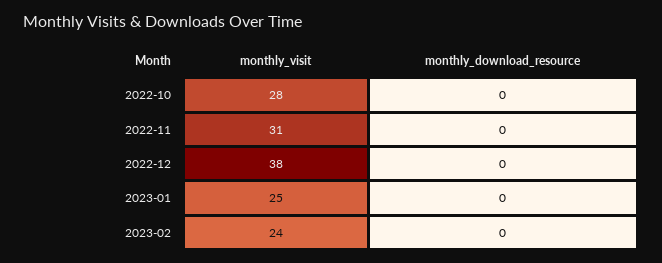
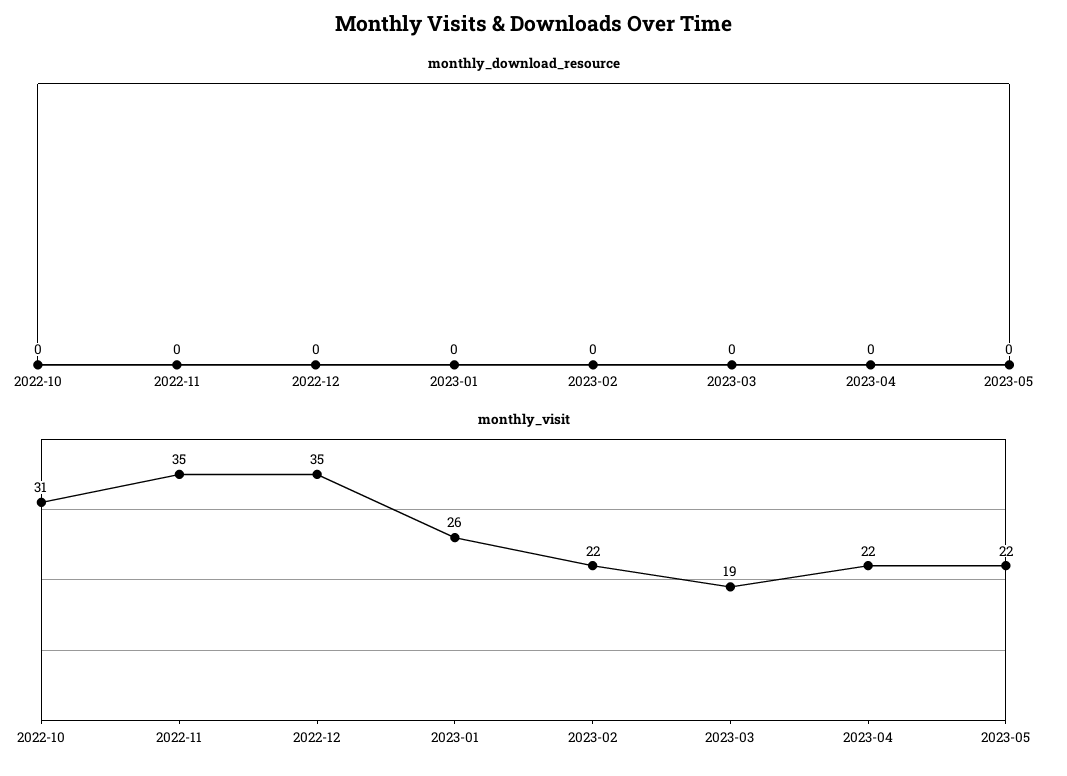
monthly_visit, 2022-10: 28 -> 31
monthly_visit, 2022-11: 31 -> 35
monthly_visit, 2022-12: 38 -> 35
monthly_visit, 2023-01: 25 -> 26
monthly_visit, 2023-02: 24 -> 22
monthly_download_resource, 2023-03: none -> 0
monthly_download_resource, 2023-04: none -> 0
monthly_download_resource, 2023-05: none -> 0
monthly_visit, 2023-03: none -> 19
monthly_visit, 2023-04: none -> 22
monthly_visit, 2023-05: none -> 22

